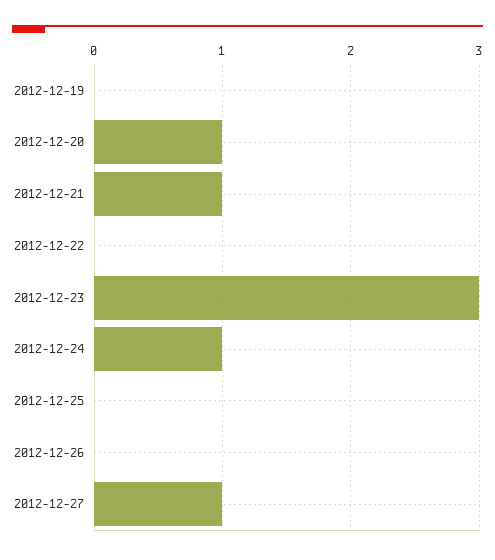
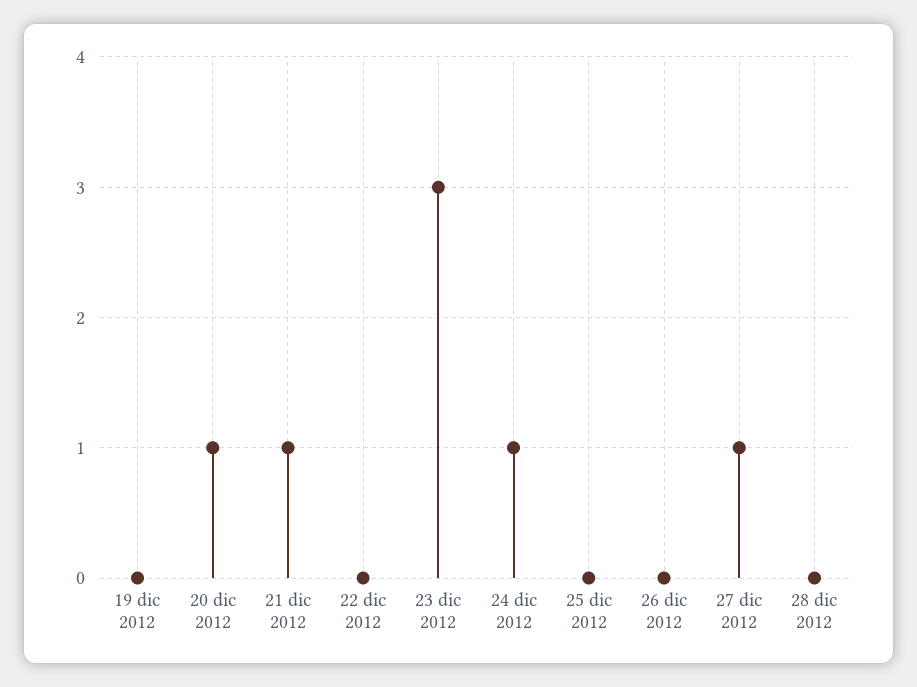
28 dic 2012: none -> 0

